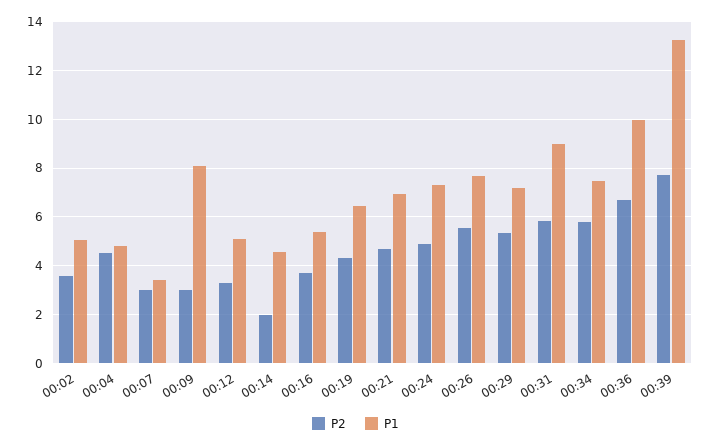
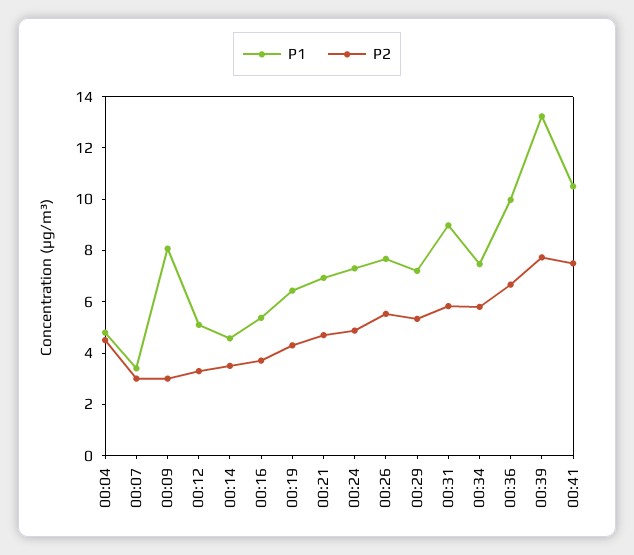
P2, 00:02: 3.5 -> none
P1, 00:02: 5 -> none
P2, 00:14: 2 -> 3.5
P1, 00:41: none -> 10.5
P2, 00:41: none -> 7.5

